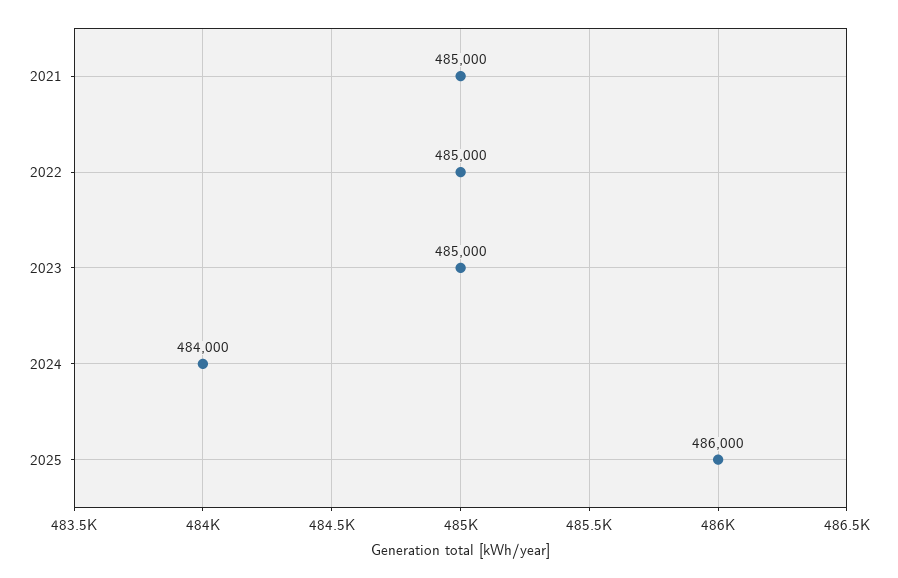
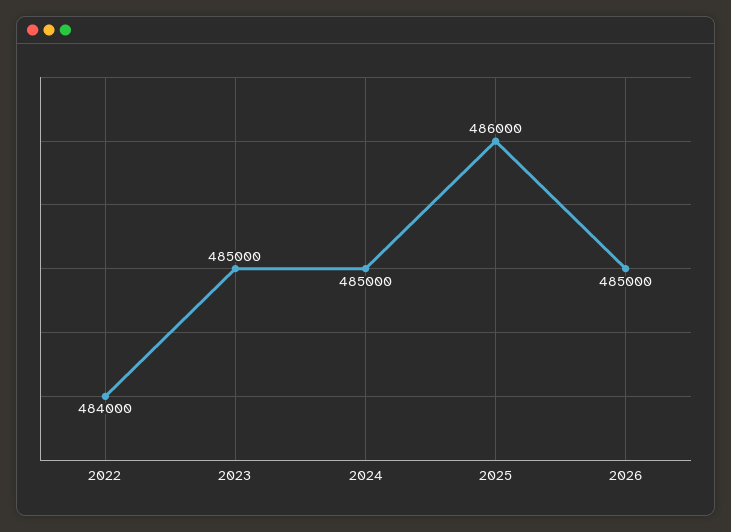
2021: 485000 -> none
2022: 485000 -> 484000
2024: 484000 -> 485000
2026: none -> 485000

